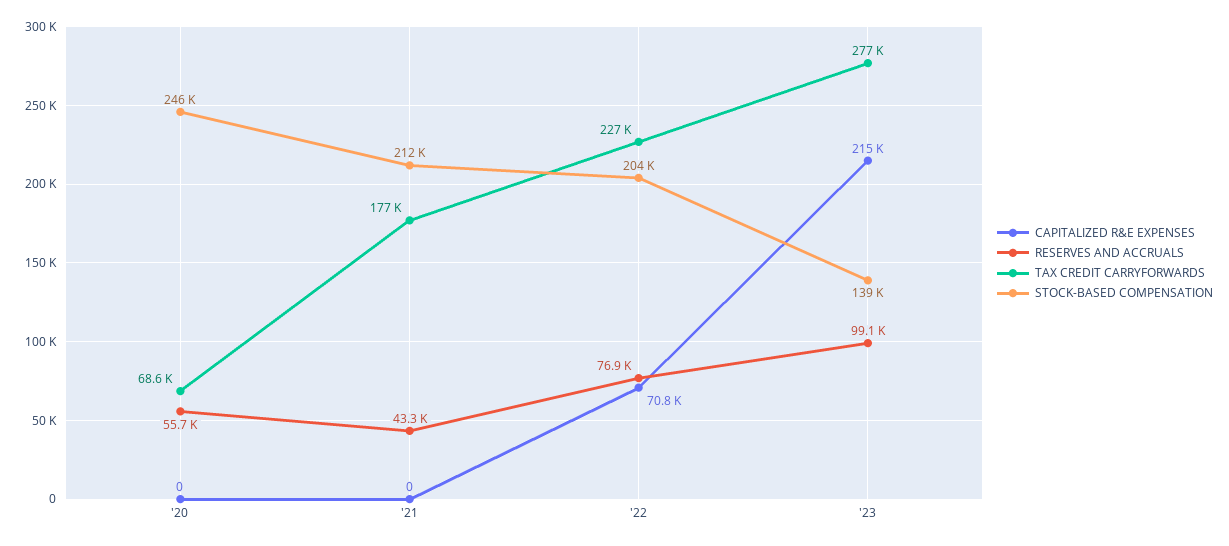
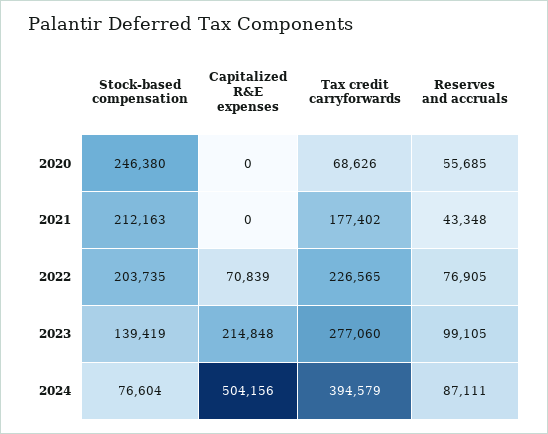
STOCK-BASED COMPENSATION, 2024: none -> 76604
CAPITALIZED R&E EXPENSES, 2024: none -> 504156
TAX CREDIT CARRYFORWARDS, 2024: none -> 394579
RESERVES AND ACCRUALS, 2024: none -> 87111

